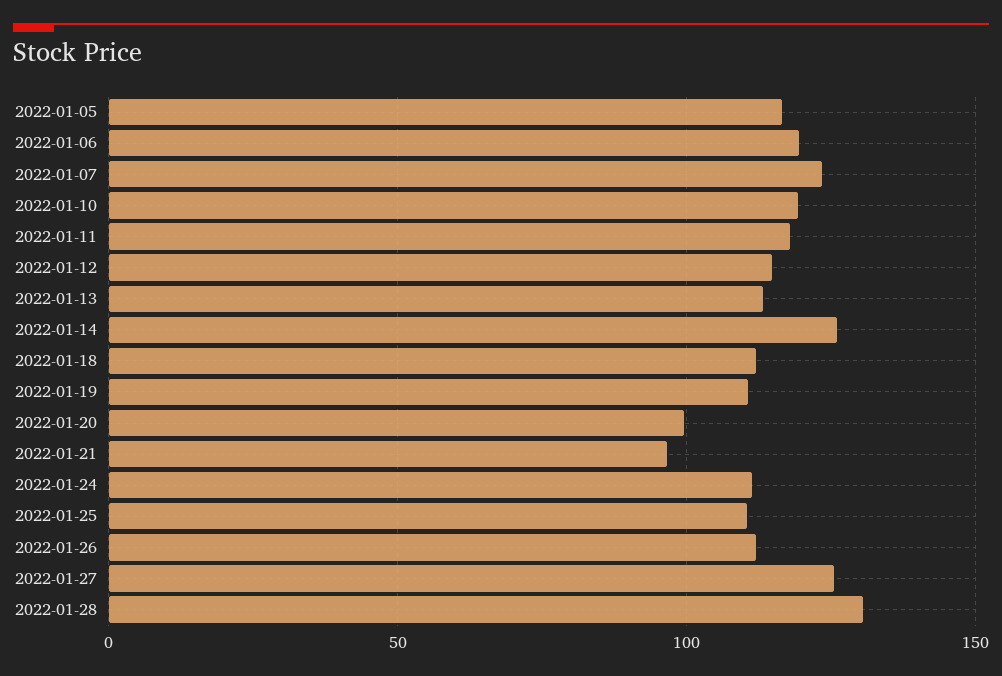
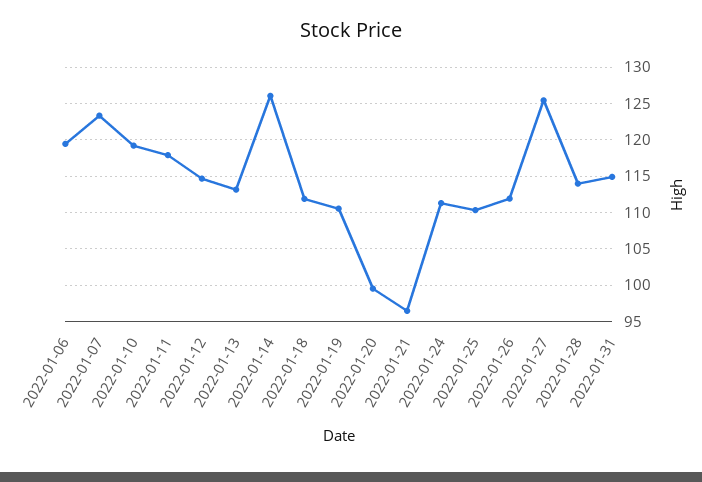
2022-01-05: 115 -> none
2022-01-28: 130 -> 114
2022-01-31: none -> 115

